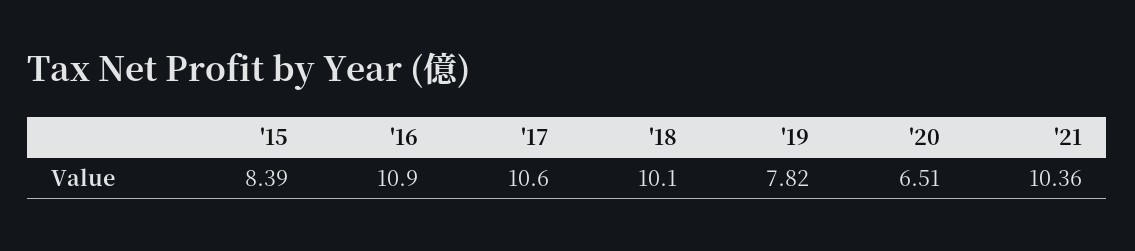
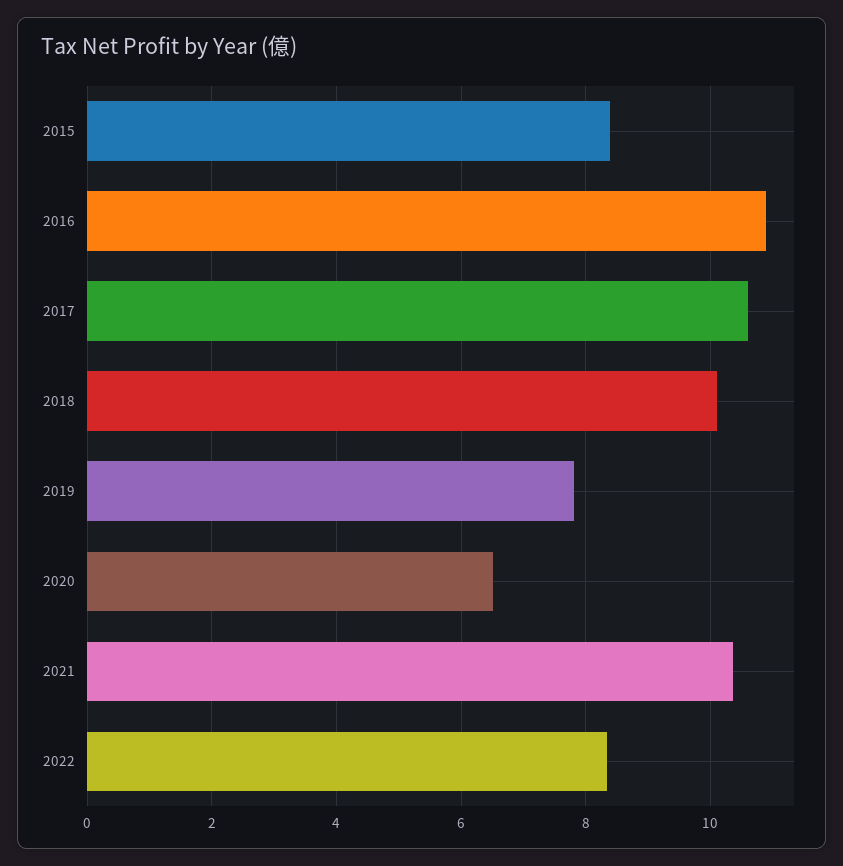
2022: none -> 8.4

